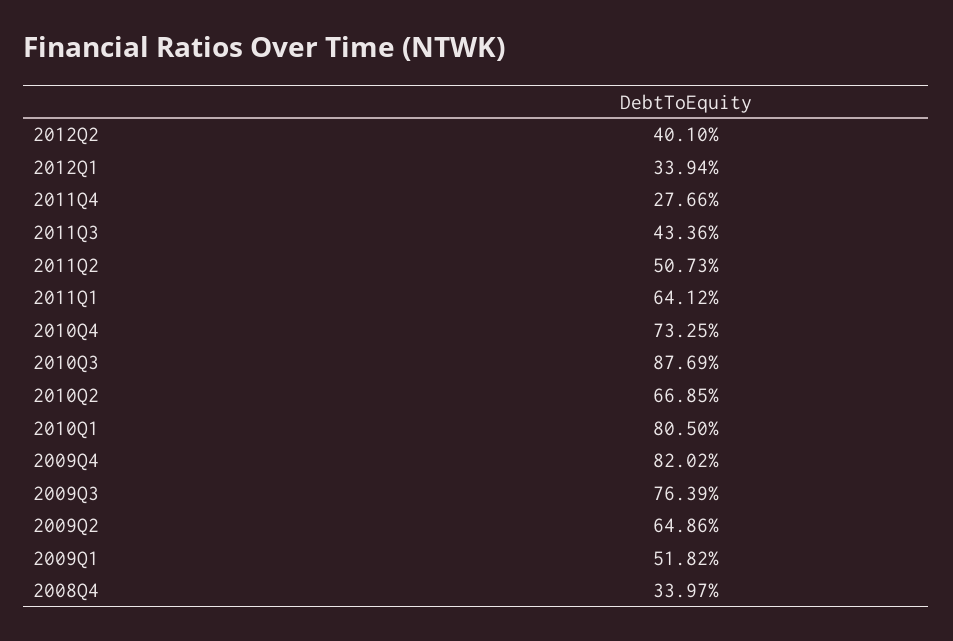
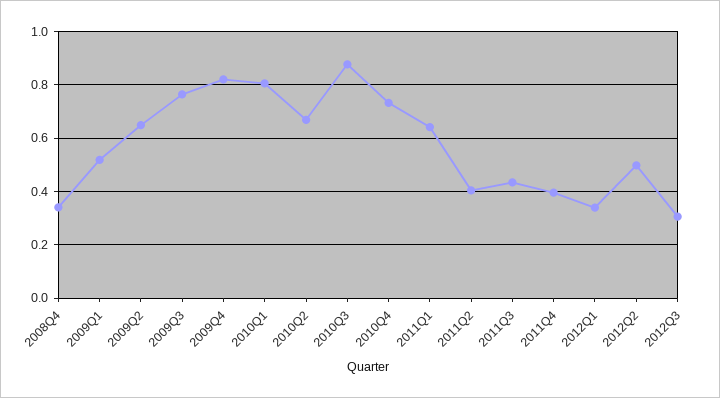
2012Q2: 0.401 -> 0.5
2011Q4: 0.2766 -> 0.4
2011Q2: 0.5073 -> 0.4
2012Q3: none -> 0.3

